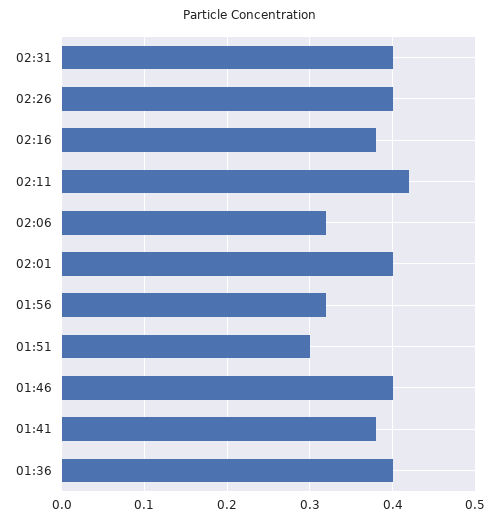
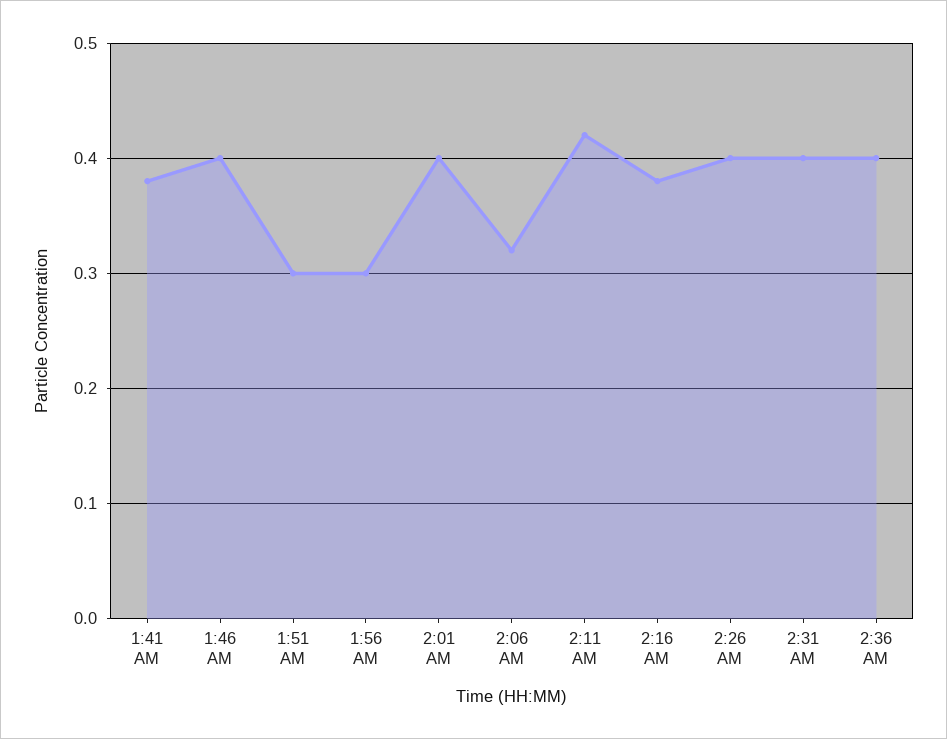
01:56: 0.32 -> 0.3
01:36: 0.4 -> none
2:36 AM: none -> 0.4

